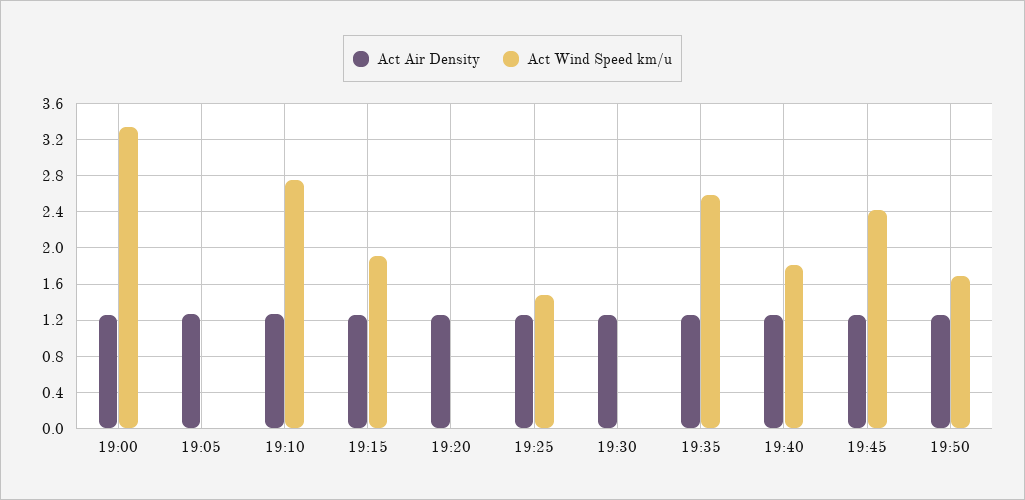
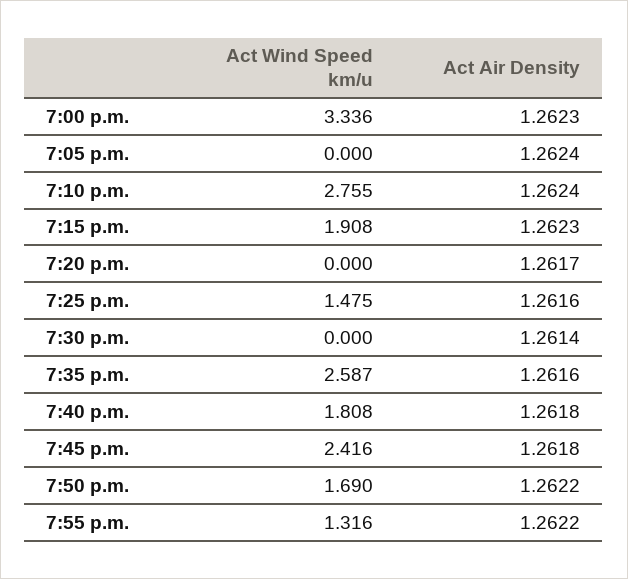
Act Wind Speed km/u, 7:55 p.m.: none -> 1.316
Act Air Density, 7:55 p.m.: none -> 1.2622

